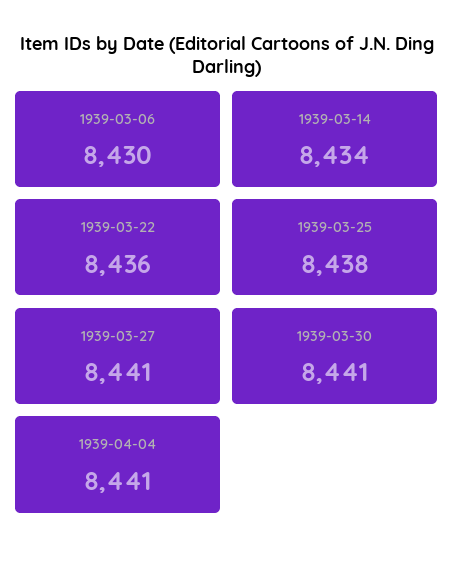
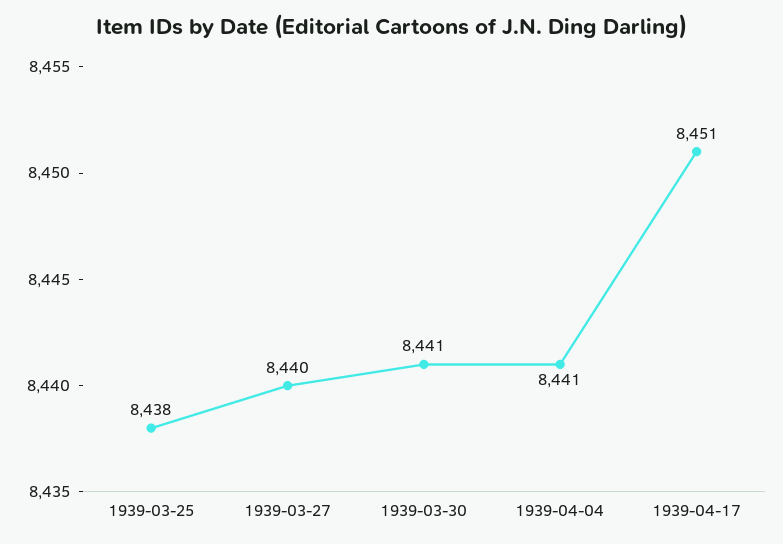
1939-03-06: 8430 -> none
1939-03-14: 8434 -> none
1939-03-22: 8436 -> none
1939-03-27: 8441 -> 8440
1939-04-17: none -> 8451

